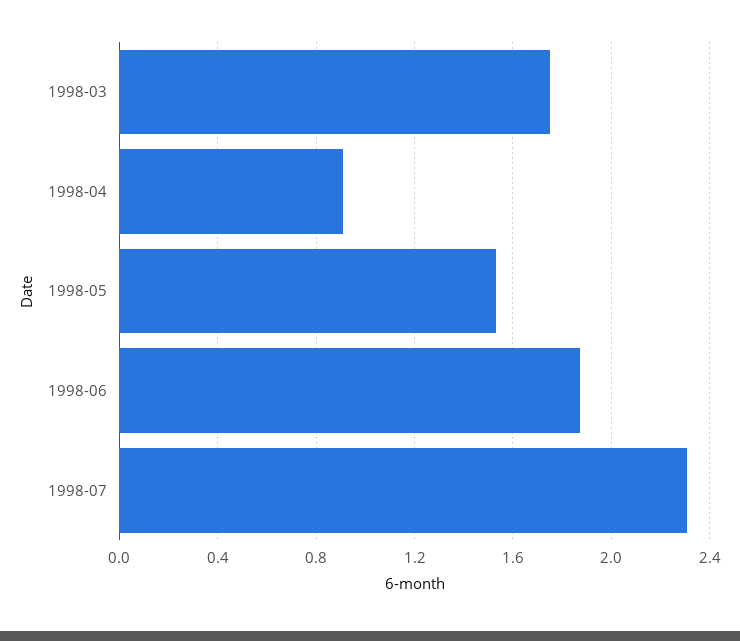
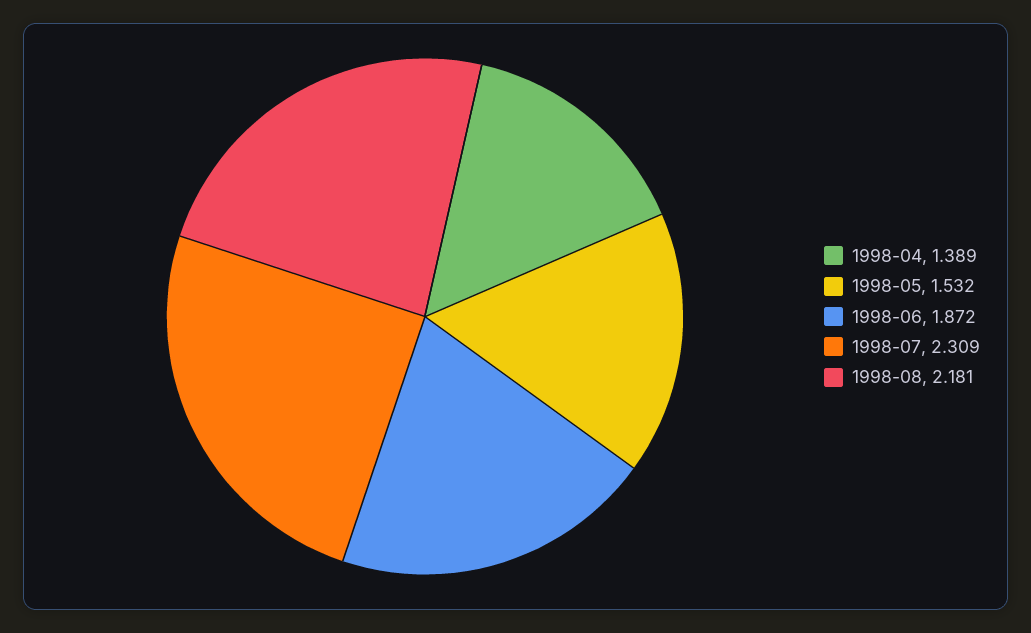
1998-03: 1.75 -> none
1998-04: 0.9 -> 1.389
1998-08: none -> 2.181

